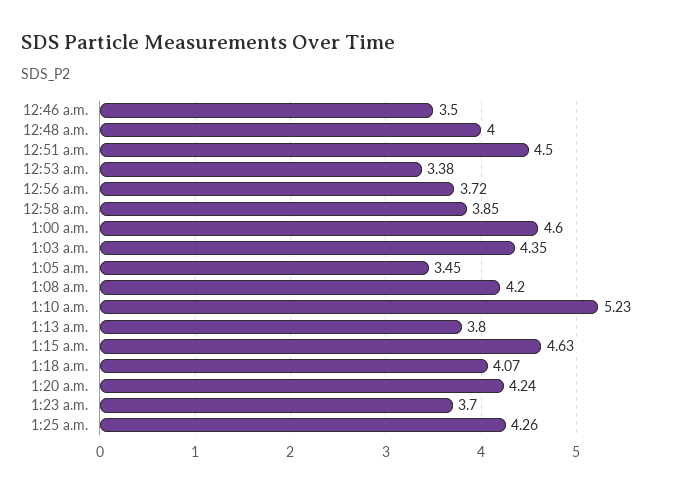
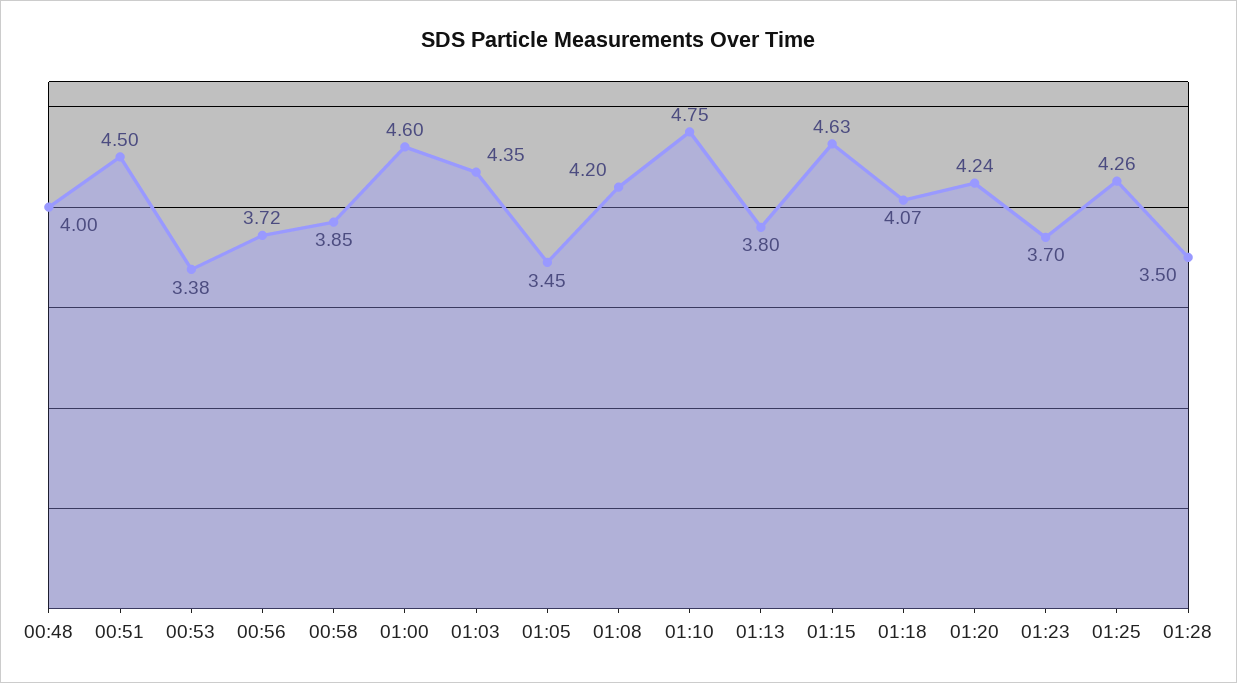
12:46 a.m.: 3.5 -> none
1:10 a.m.: 5.23 -> 4.75
01:28: none -> 3.5

